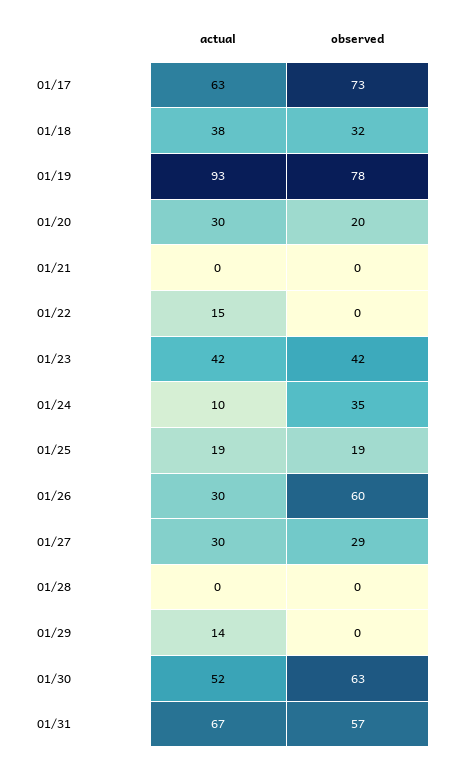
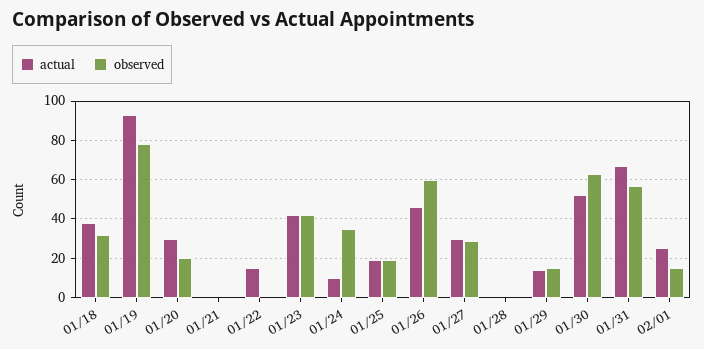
actual, 01/17: 63 -> none
observed, 01/17: 73 -> none
actual, 01/26: 30 -> 45
observed, 01/29: 0 -> 15
actual, 02/01: none -> 25
observed, 02/01: none -> 15

